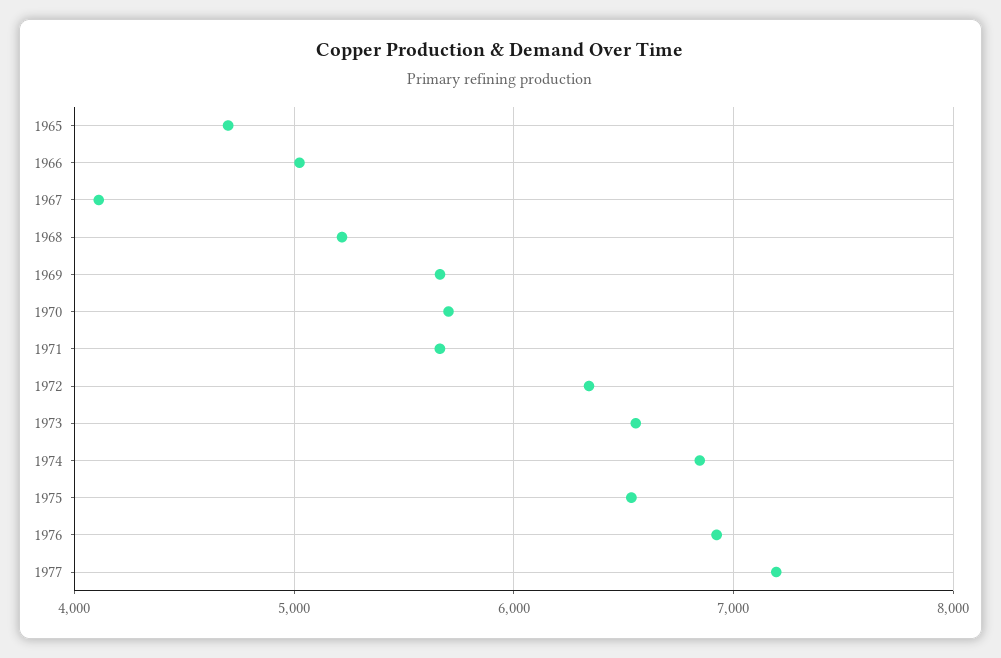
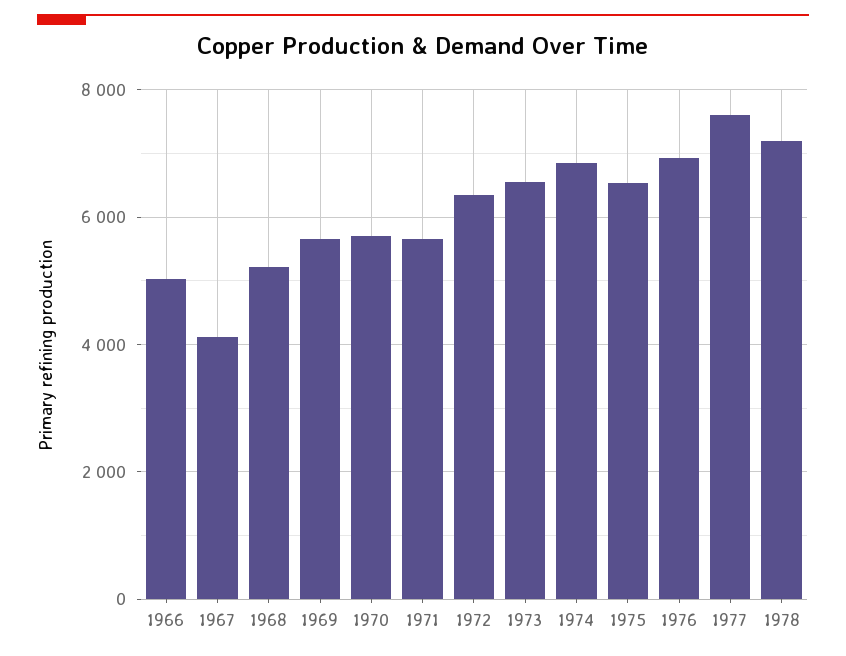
1965: 4700 -> none
1977: 7200 -> 7600
1978: none -> 7200

